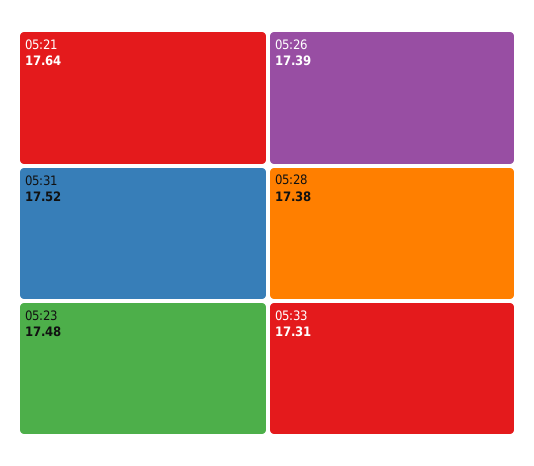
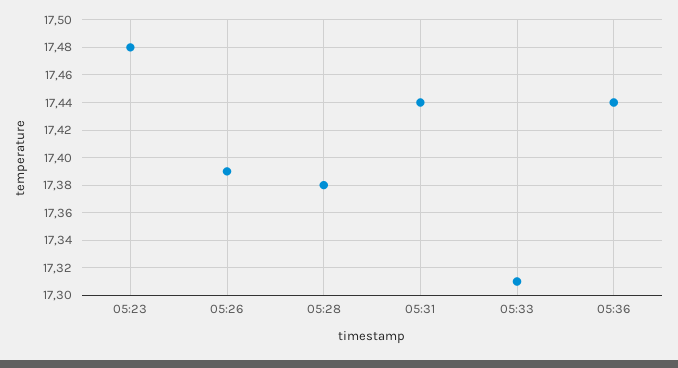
05:21: 17.64 -> none
05:31: 17.52 -> 17.44
05:36: none -> 17.44

